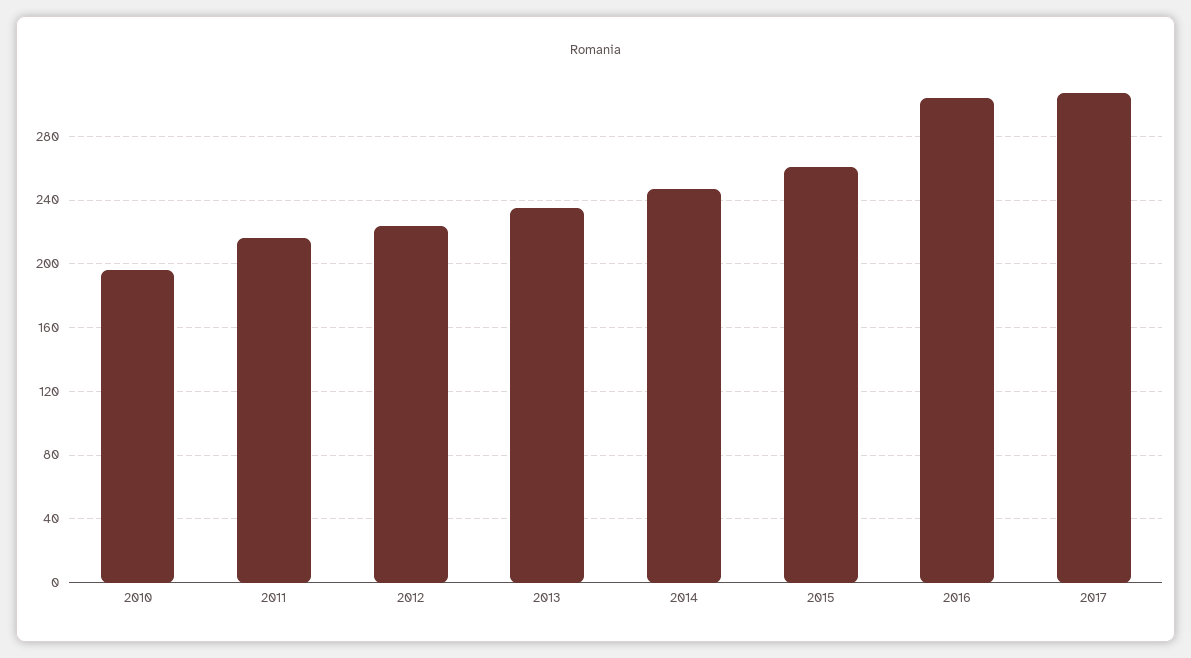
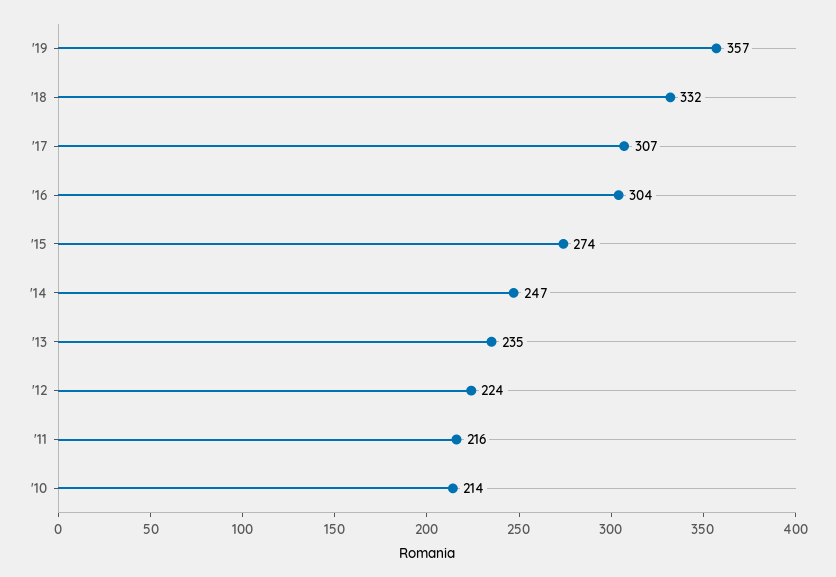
2010: 195 -> 214
2015: 260 -> 274
'19: none -> 357
'18: none -> 332

